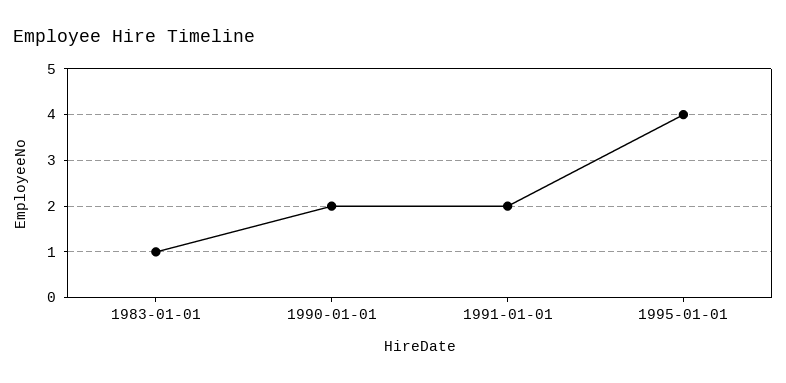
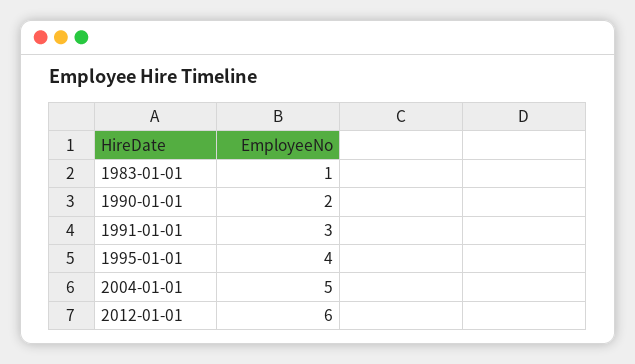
1991-01-01: 2 -> 3
2004-01-01: none -> 5
2012-01-01: none -> 6

